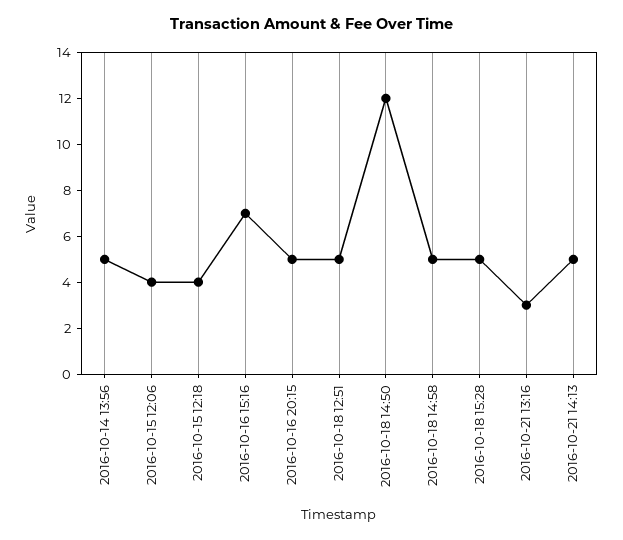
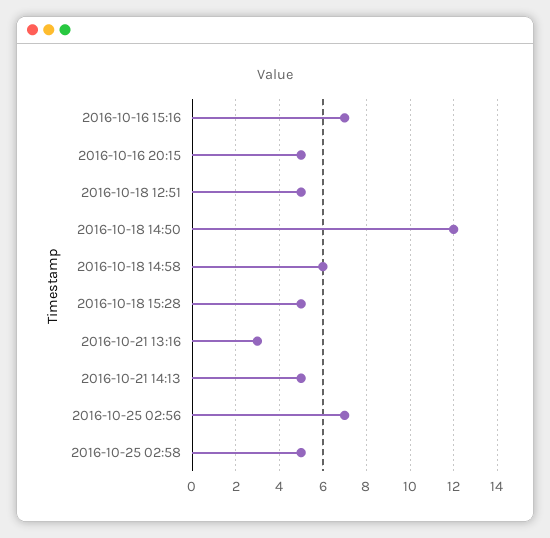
2016-10-14 13:56: 5 -> none
2016-10-15 12:06: 4 -> none
2016-10-15 12:18: 4 -> none
2016-10-18 14:58: 5 -> 6
2016-10-25 02:56: none -> 7
2016-10-25 02:58: none -> 5

